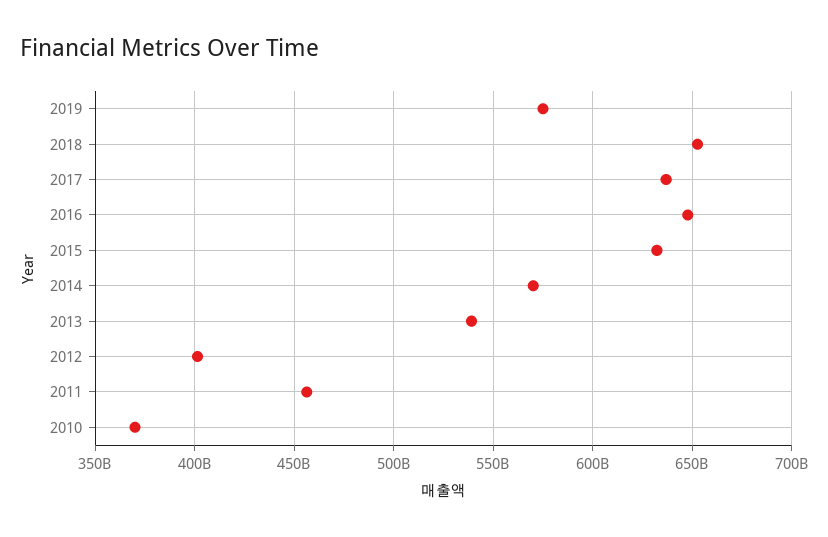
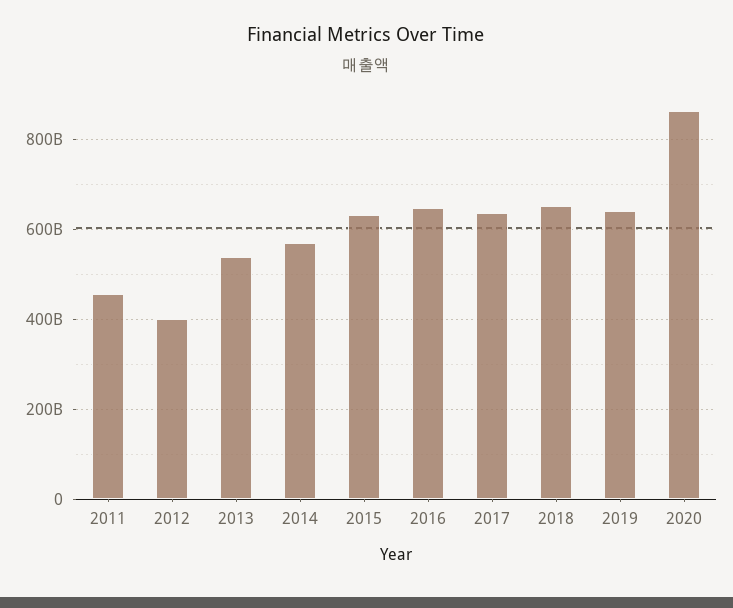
2019: 575000000000 -> 640000000000
2010: 370000000000 -> none
2020: none -> 860000000000

